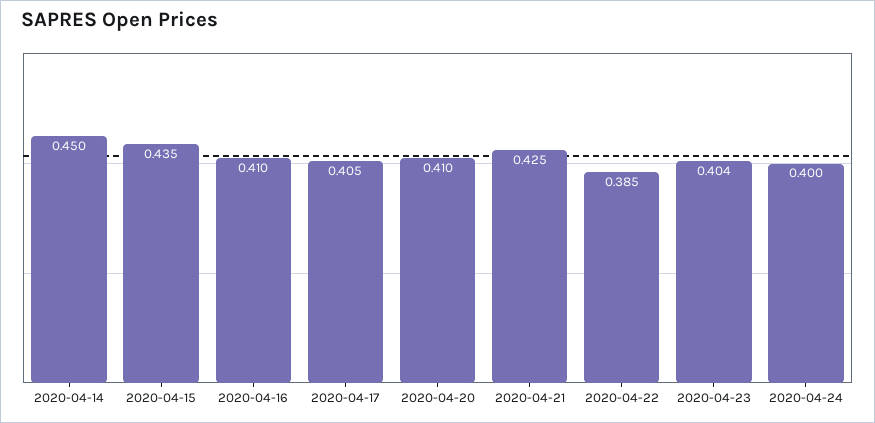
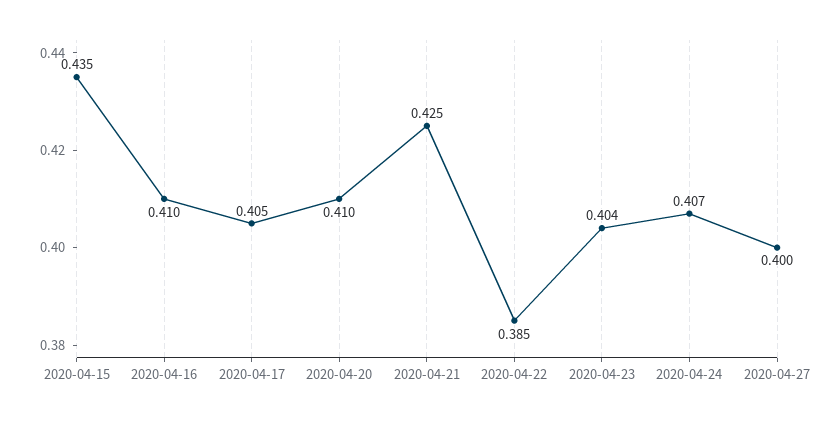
2020-04-14: 0.45 -> none
2020-04-24: 0.4 -> 0.407
2020-04-27: none -> 0.4

